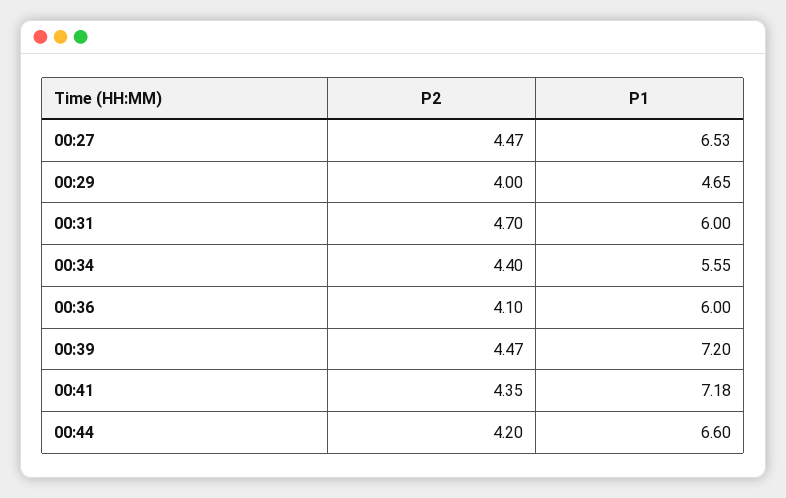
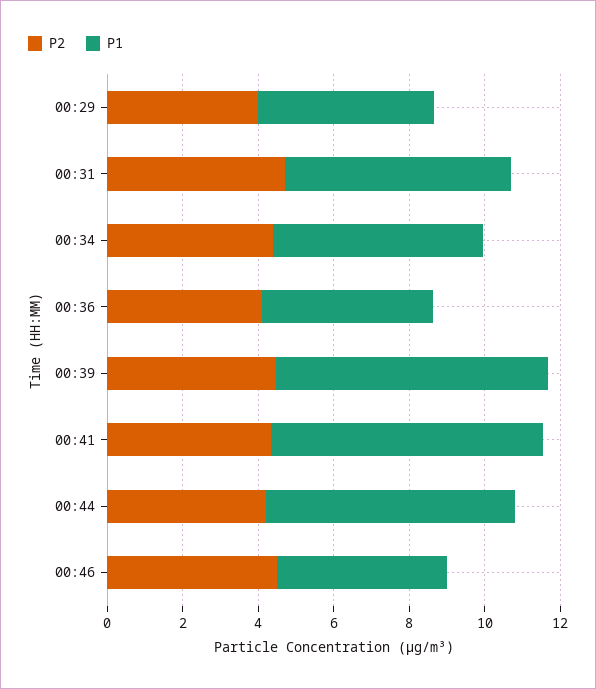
P2, 00:27: 4.47 -> none
P1, 00:27: 6.53 -> none
P1, 00:36: 6 -> 4.5
P2, 00:46: none -> 4.5
P1, 00:46: none -> 4.5

